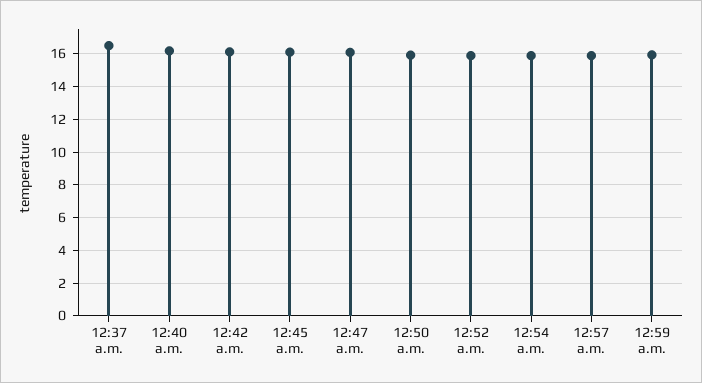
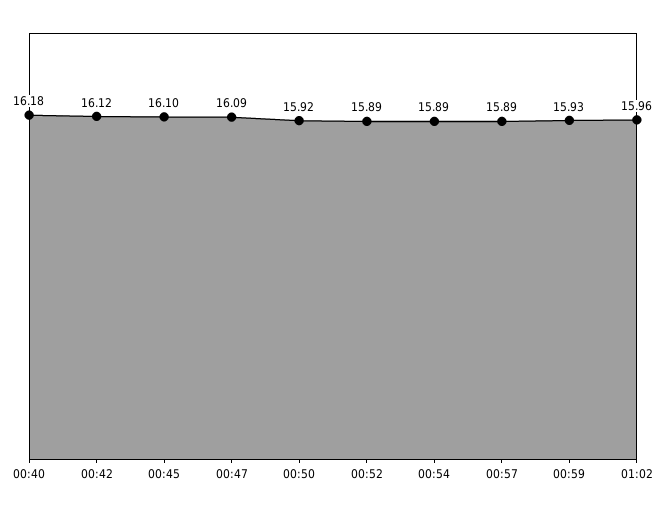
12:37 a.m.: 16.5 -> none
01:02: none -> 15.96

